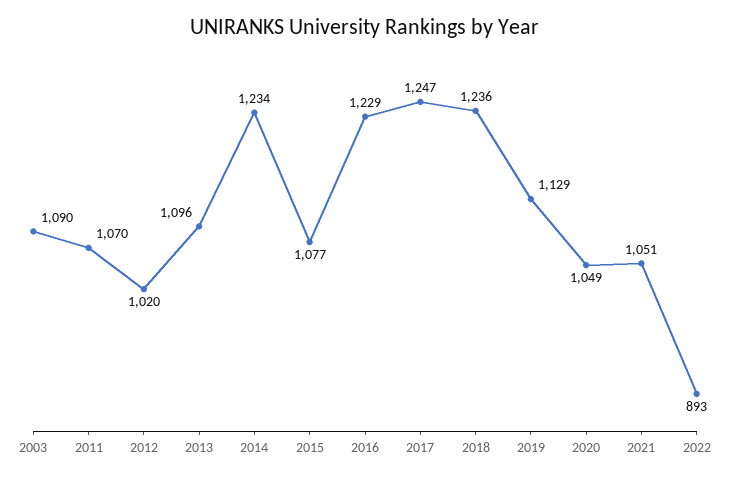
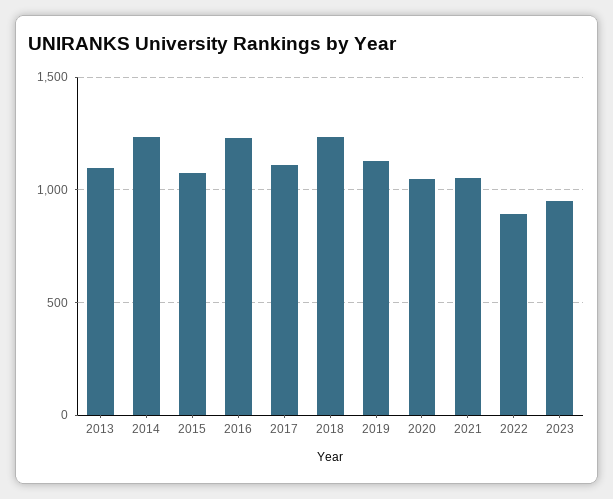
2003: 1090 -> none
2011: 1070 -> none
2012: 1020 -> none
2017: 1247 -> 1100
2023: none -> 950

